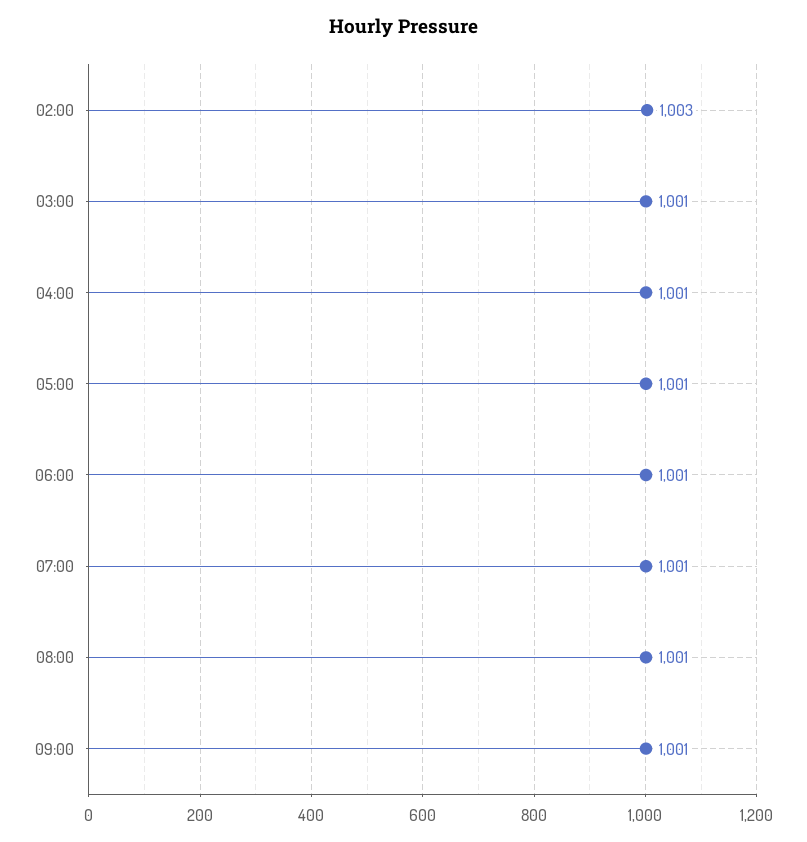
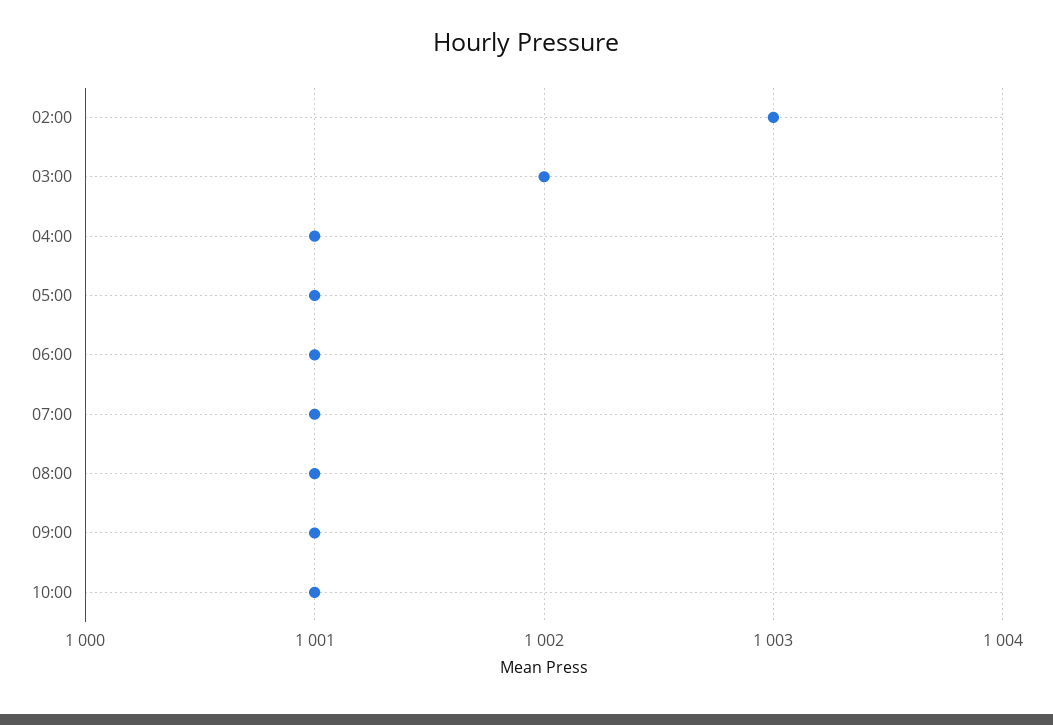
03:00: 1001 -> 1002
10:00: none -> 1001

